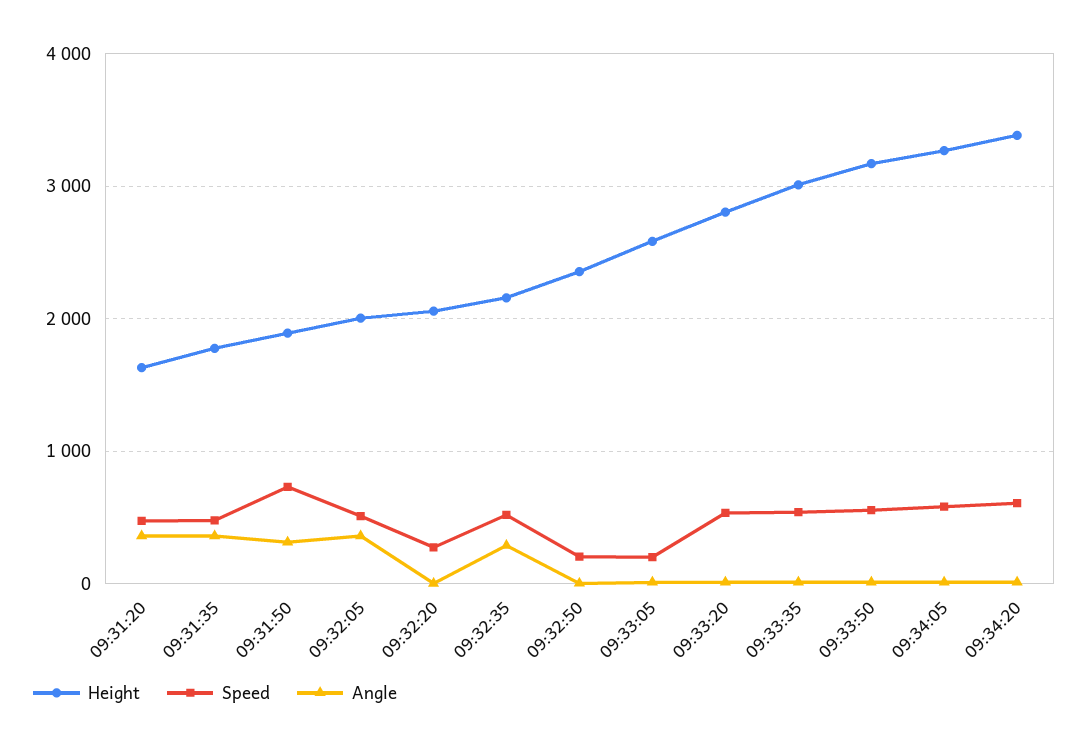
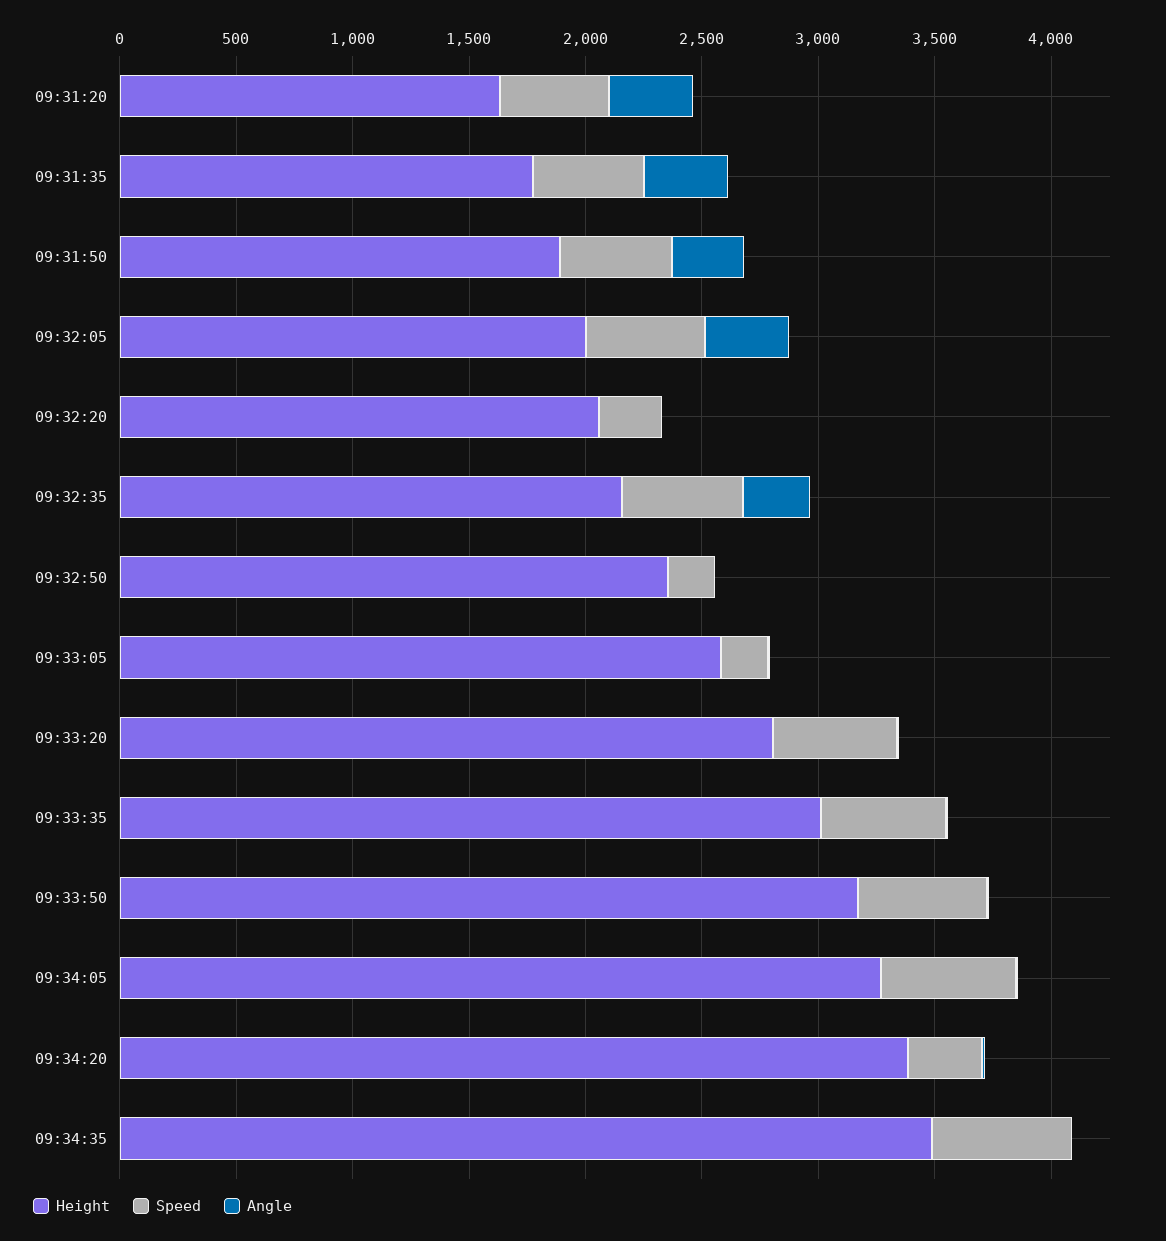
Speed, 09:31:50: 700 -> 500
Speed, 09:34:20: 600 -> 300
Height, 09:34:35: none -> 3500
Speed, 09:34:35: none -> 600
Angle, 09:34:35: none -> 0

